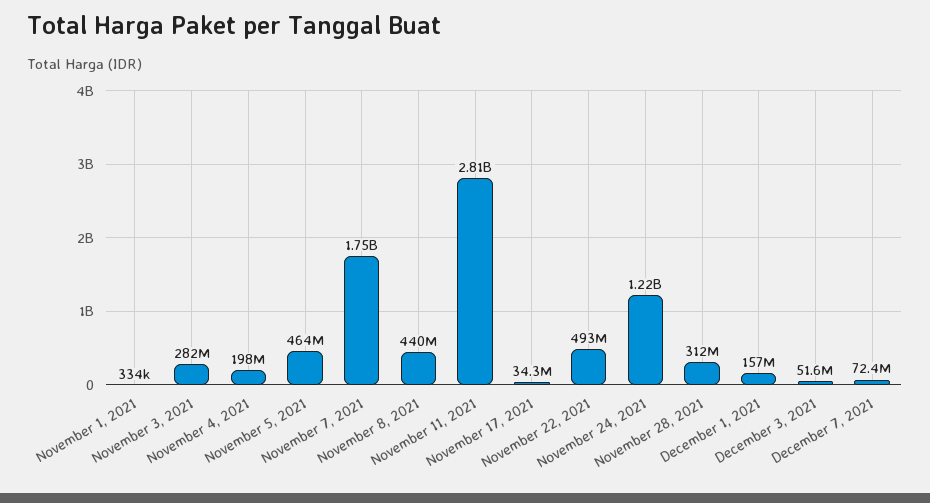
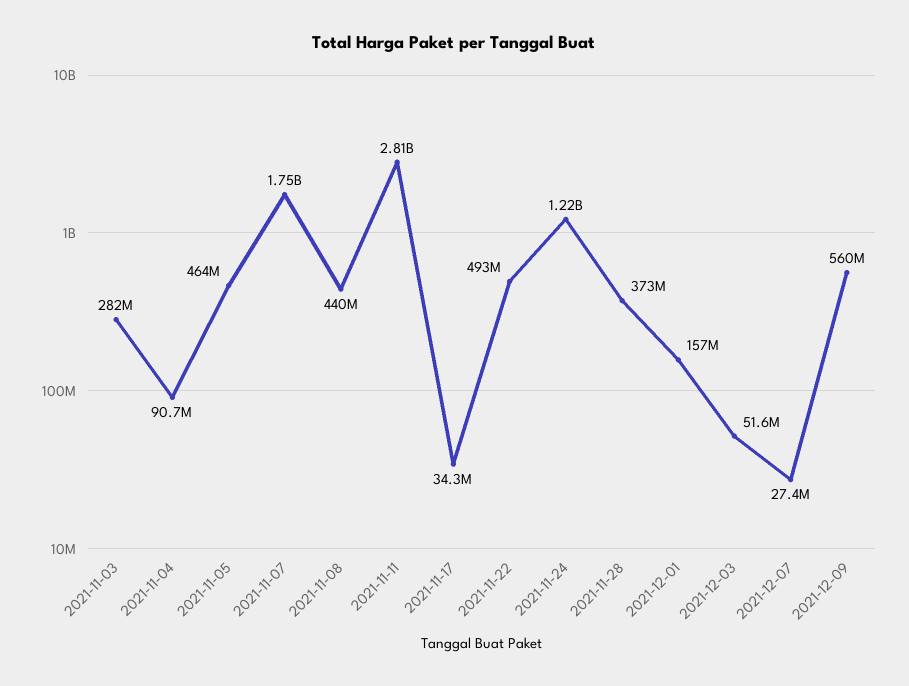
November 1, 2021: 334000 -> none
November 4, 2021: 198000000 -> 90700000
November 28, 2021: 312000000 -> 373000000
December 7, 2021: 72400000 -> 27400000
2021-12-09: none -> 560000000

